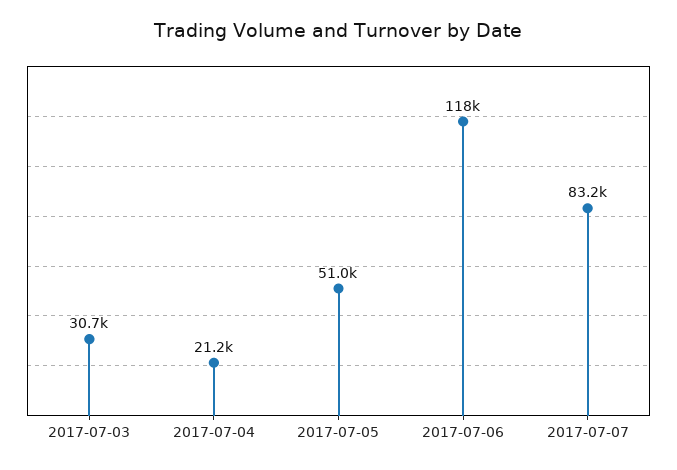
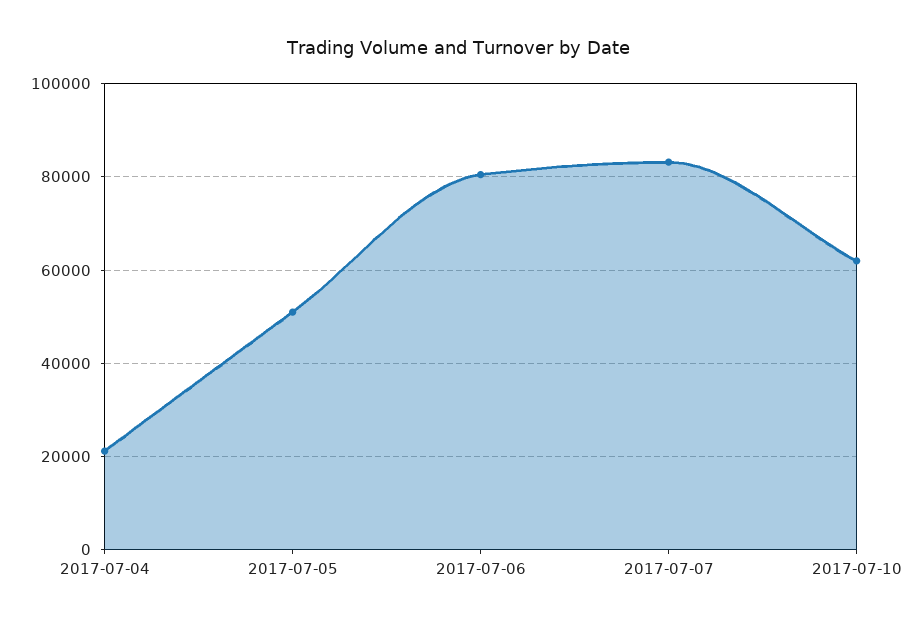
2017-07-03: 30700 -> none
2017-07-06: 118000 -> 80000
2017-07-10: none -> 62000

